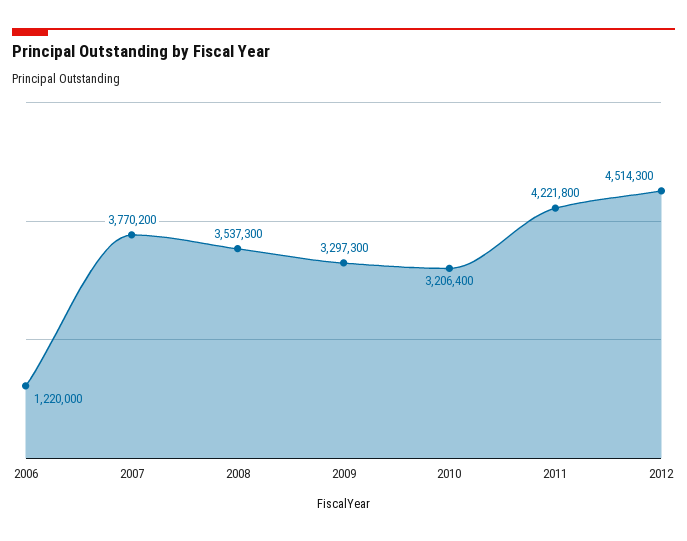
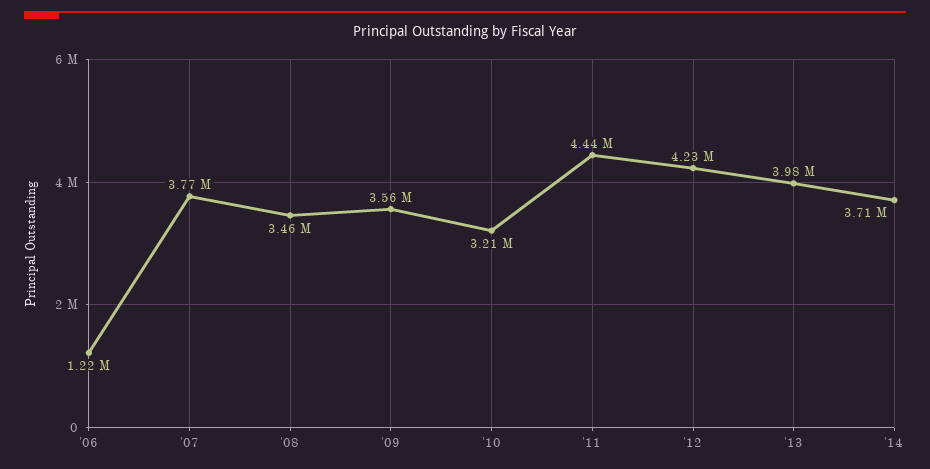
2008: 3537300 -> 3460000
2009: 3297300 -> 3560000
2011: 4221800 -> 4440000
2012: 4514300 -> 4230000
'13: none -> 3980000
'14: none -> 3710000

